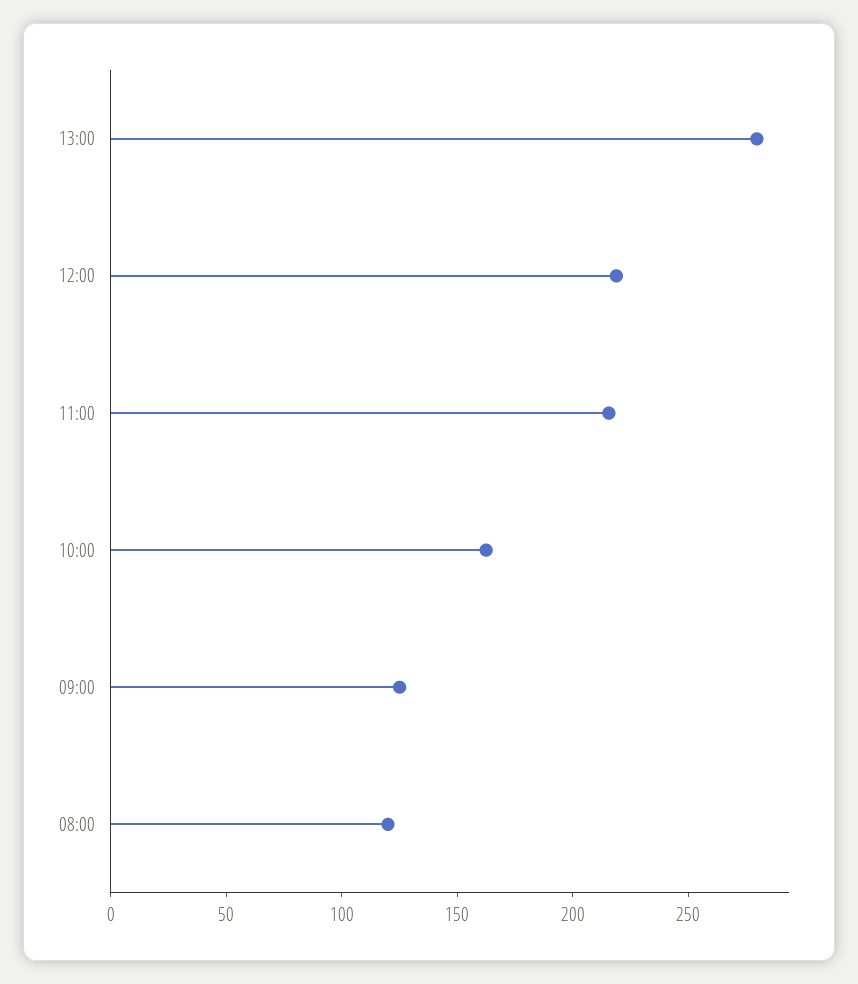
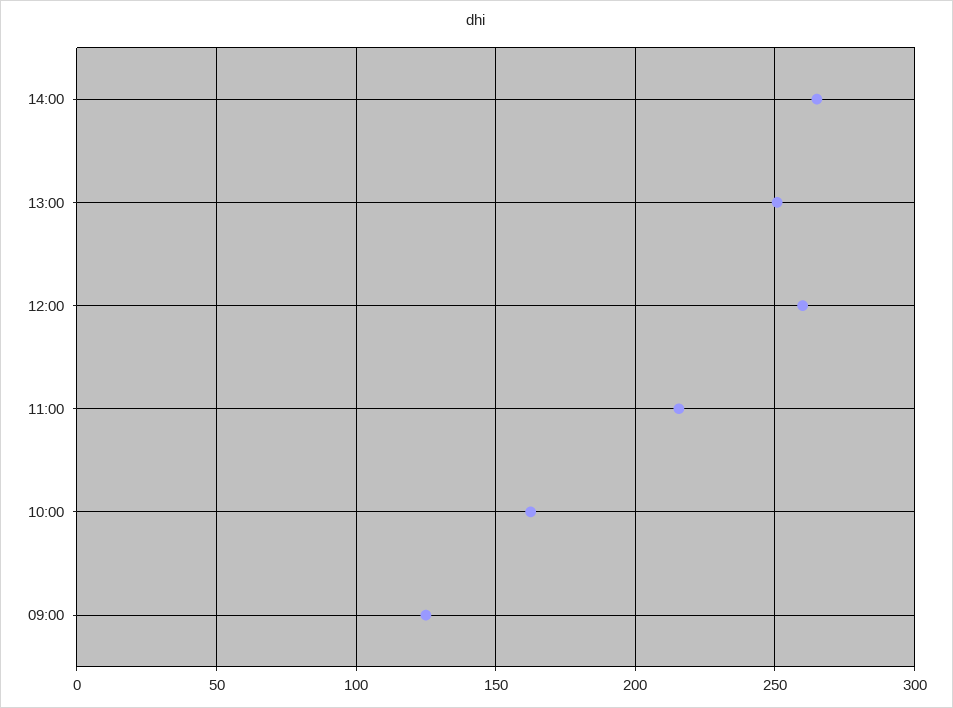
13:00: 280 -> 250
12:00: 220 -> 260
08:00: 120 -> none
14:00: none -> 265

